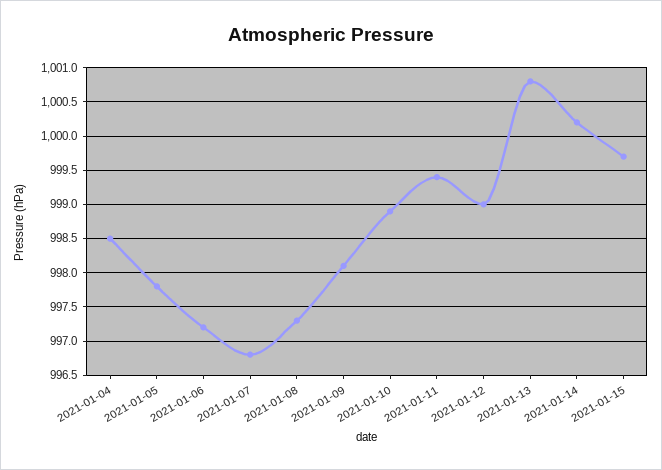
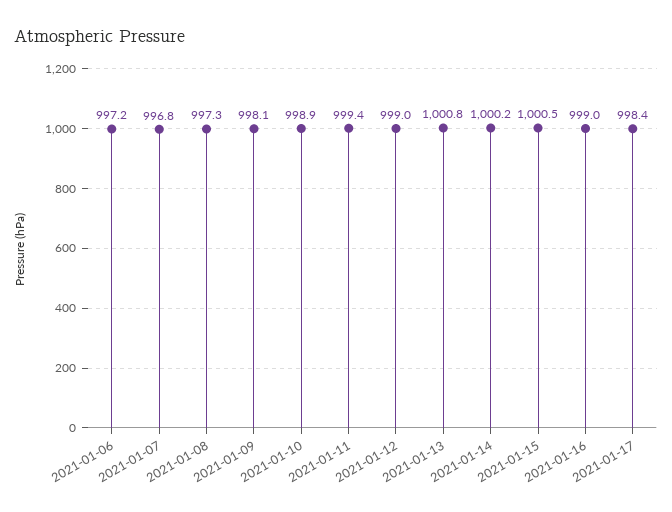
2021-01-04: 998.5 -> none
2021-01-05: 997.8 -> none
2021-01-15: 999.7 -> 1000.5
2021-01-16: none -> 999
2021-01-17: none -> 998.4

